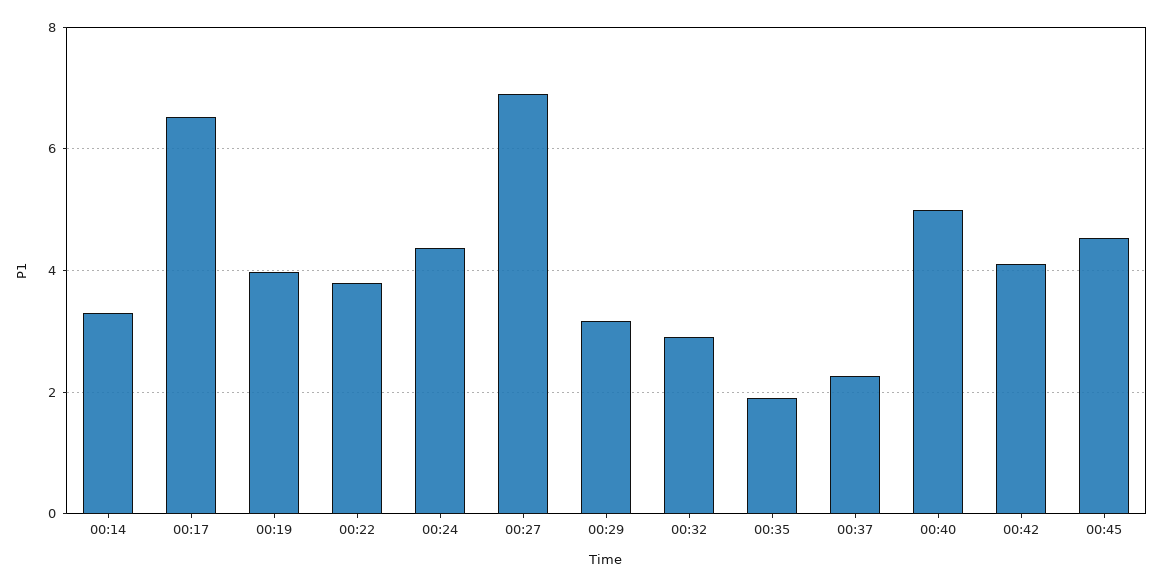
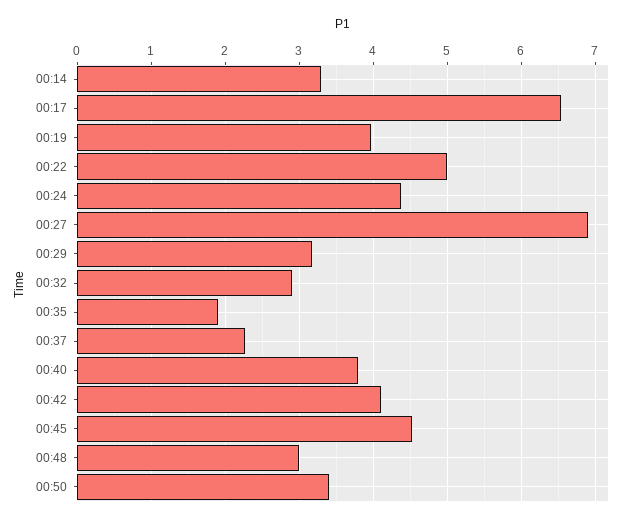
00:22: 3.8 -> 5
00:40: 5 -> 3.8
00:48: none -> 3
00:50: none -> 3.4

